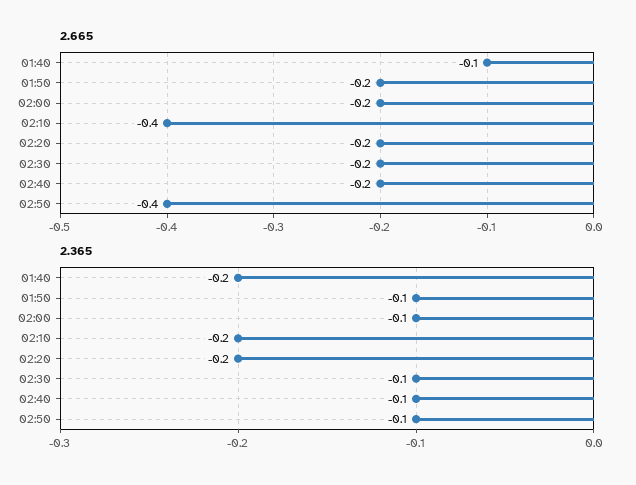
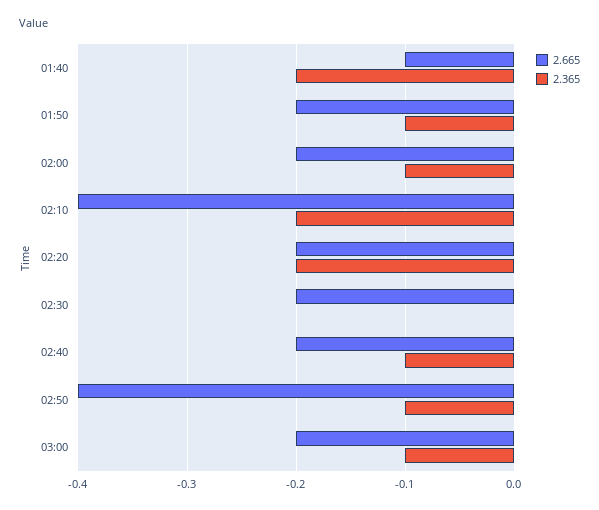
2.365, 02:30: -0.1 -> 0
2.665, 03:00: none -> -0.2
2.365, 03:00: none -> -0.1

